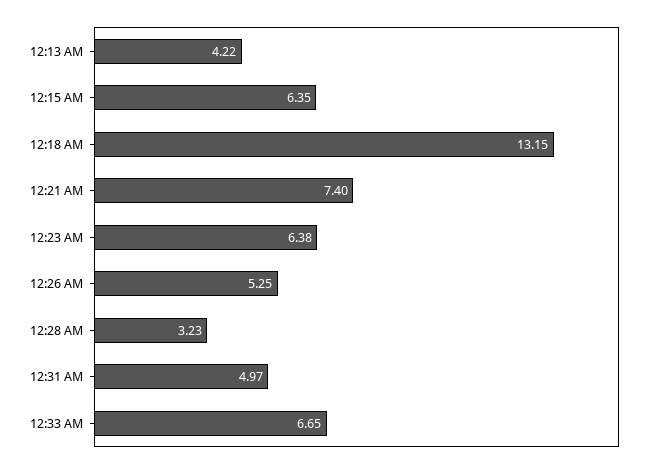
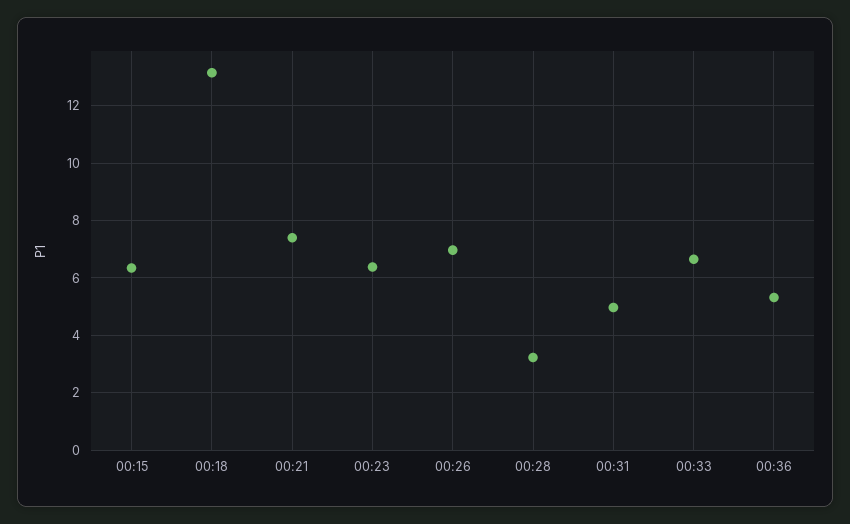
12:13 AM: 4.22 -> none
12:26 AM: 5.25 -> 7
00:36: none -> 5.25

